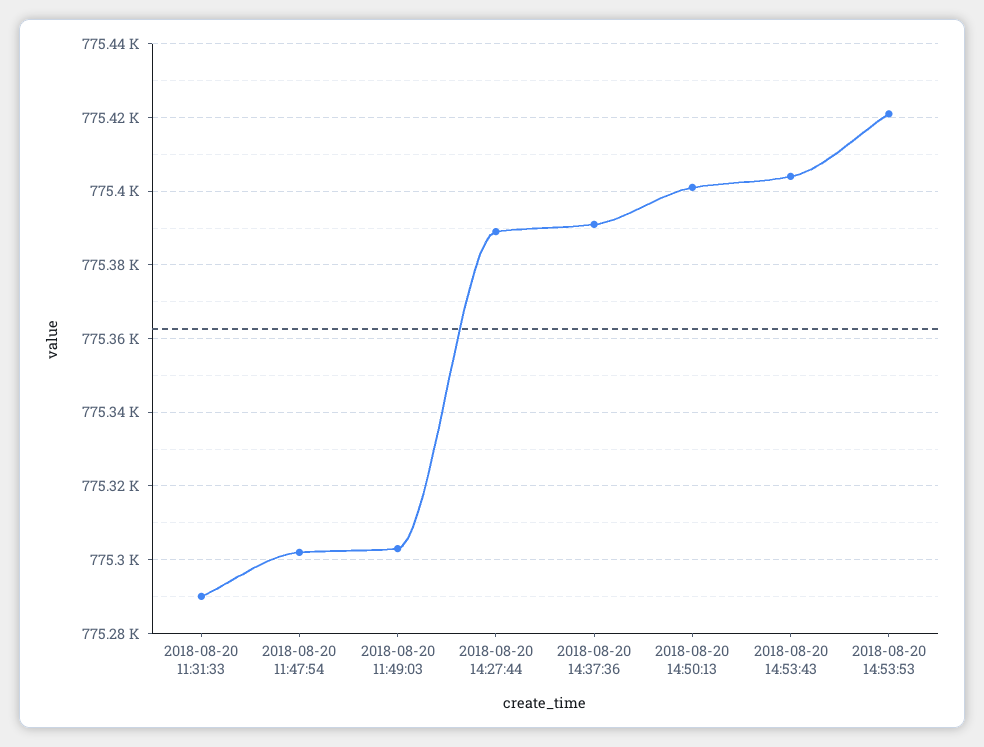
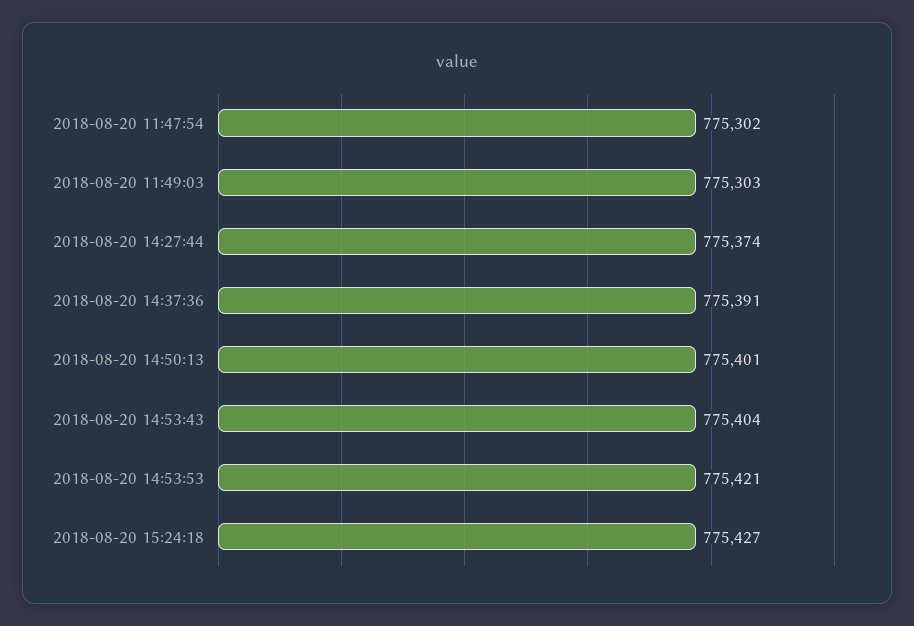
2018-08-20 11:31:33: 775290 -> none
2018-08-20 14:27:44: 775390 -> 775374
2018-08-20 15:24:18: none -> 775427

